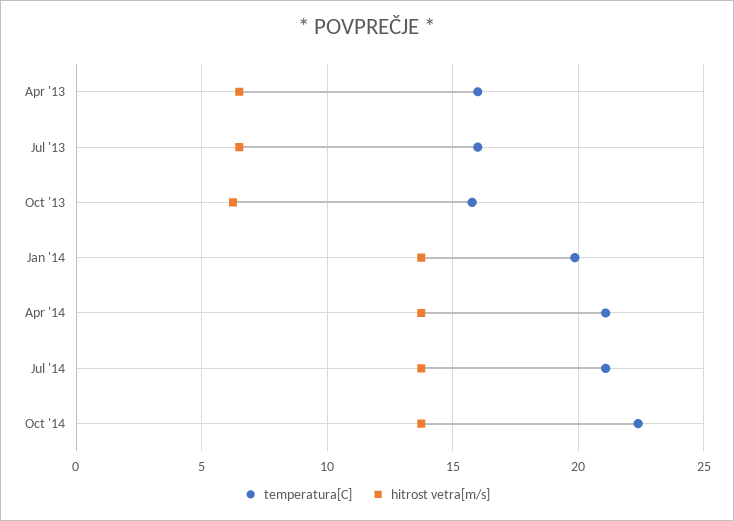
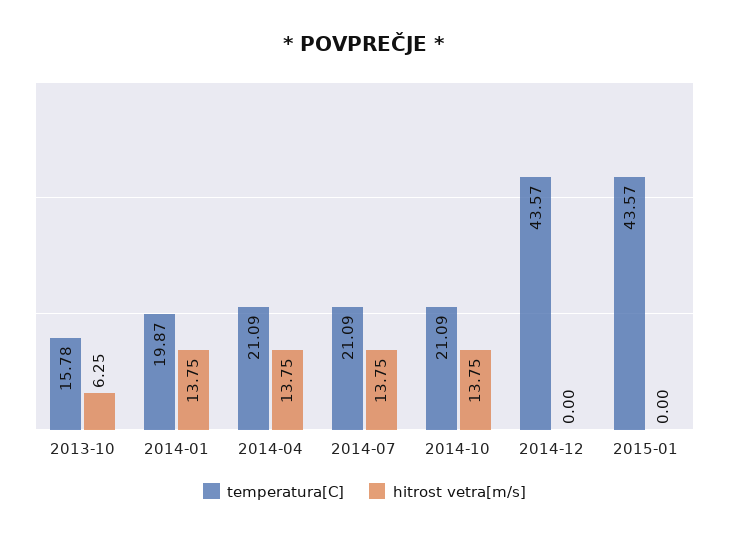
temperatura[C], Apr '13: 16 -> none
hitrost vetra[m/s], Apr '13: 6.5 -> none
temperatura[C], Jul '13: 16 -> none
hitrost vetra[m/s], Jul '13: 6.5 -> none
temperatura[C], Oct '14: 22.5 -> 21.09
temperatura[C], 2014-12: none -> 43.57
hitrost vetra[m/s], 2014-12: none -> 0
temperatura[C], 2015-01: none -> 43.57
hitrost vetra[m/s], 2015-01: none -> 0

